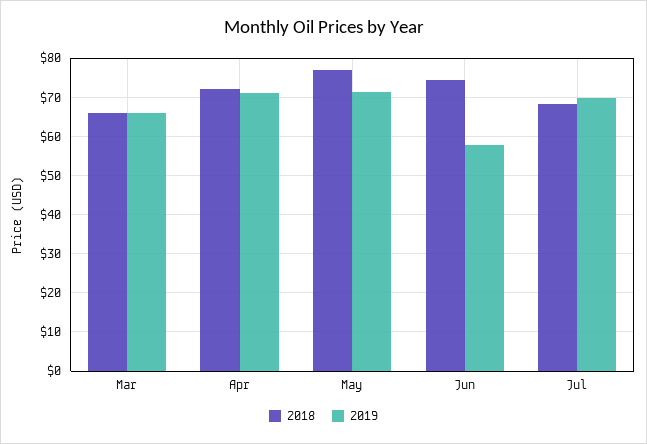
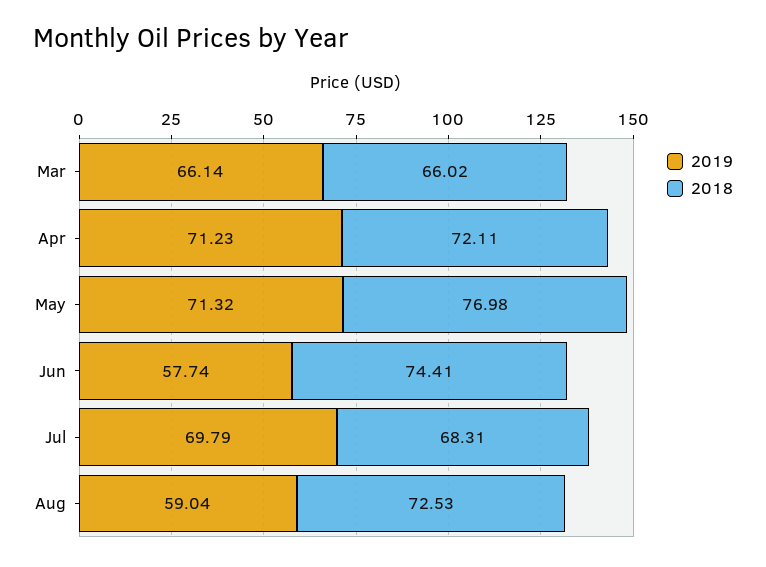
2019, Aug: none -> 59.04
2018, Aug: none -> 72.53

